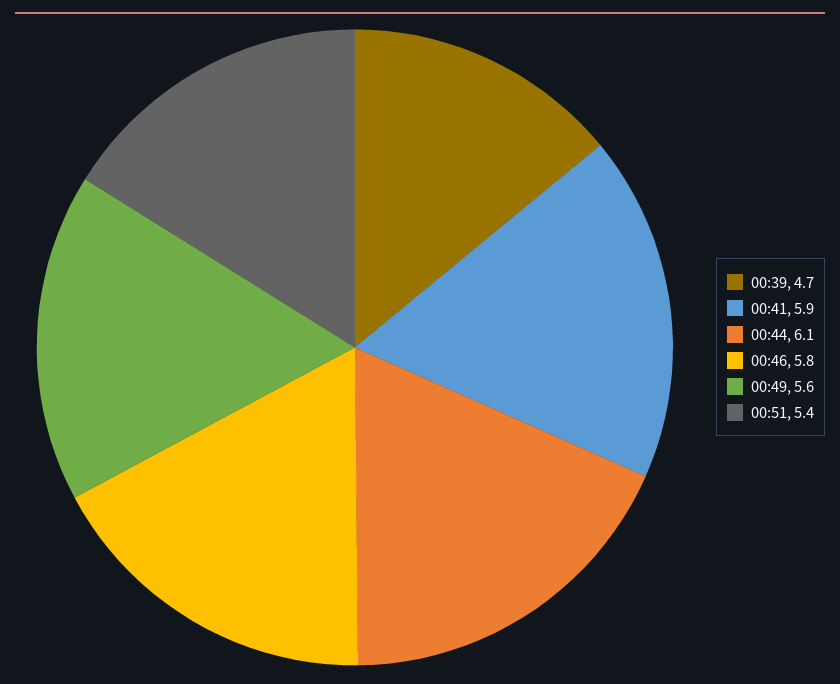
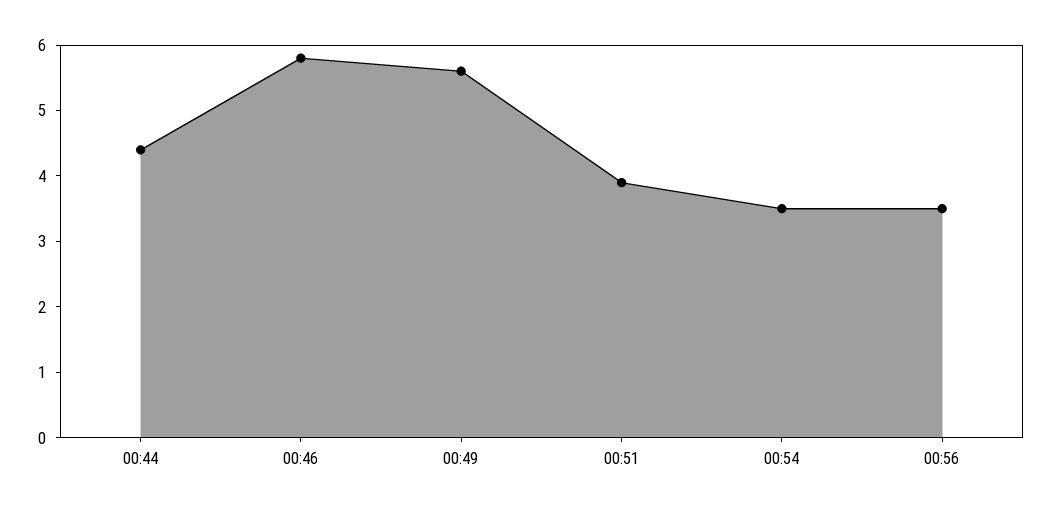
00:39: 4.7 -> none
00:41: 5.9 -> none
00:44: 6.1 -> 4.5
00:51: 5.4 -> 4
00:54: none -> 3.5
00:56: none -> 3.5

